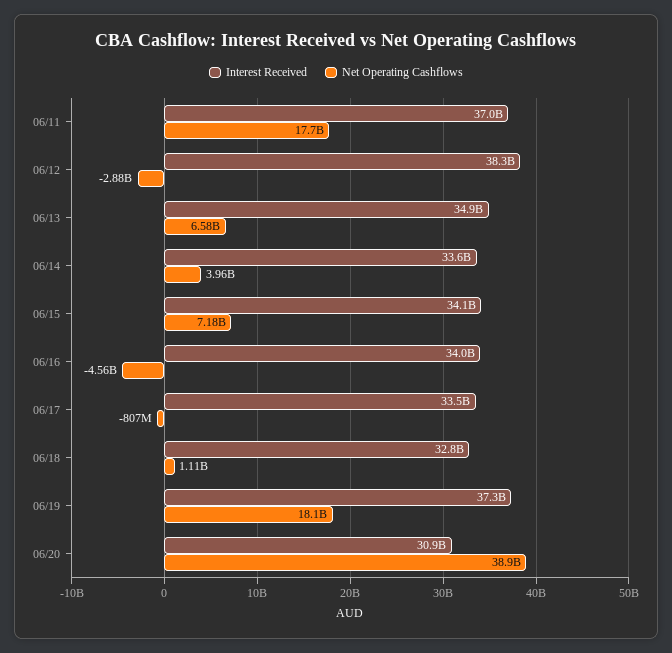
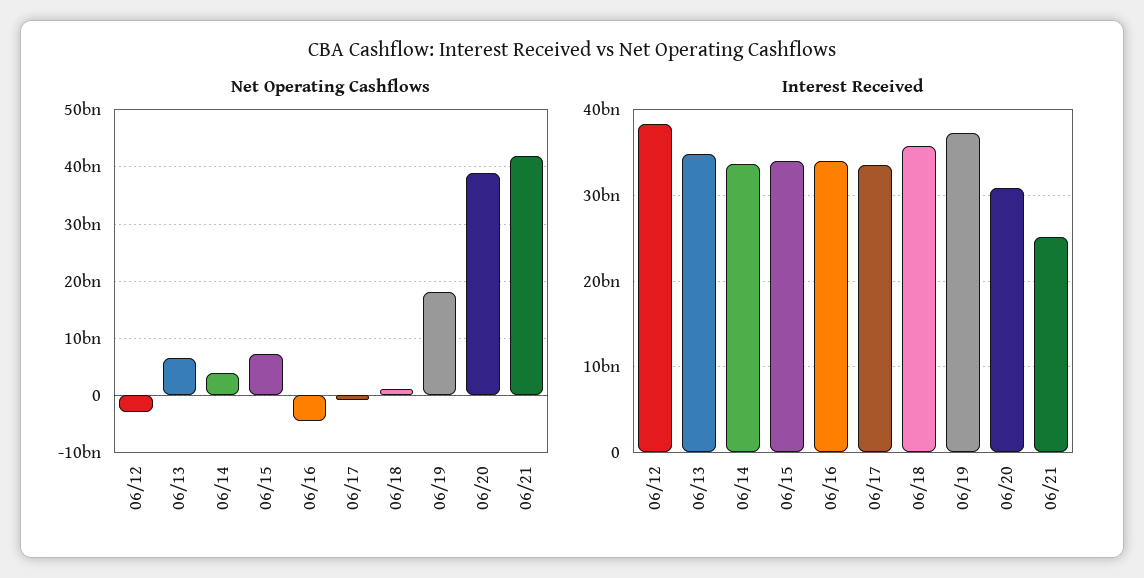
Interest Received, 06/11: 37000000000 -> none
Net Operating Cashflows, 06/11: 17700000000 -> none
Interest Received, 06/18: 32800000000 -> 36000000000
Net Operating Cashflows, 06/21: none -> 42000000000
Interest Received, 06/21: none -> 25000000000

